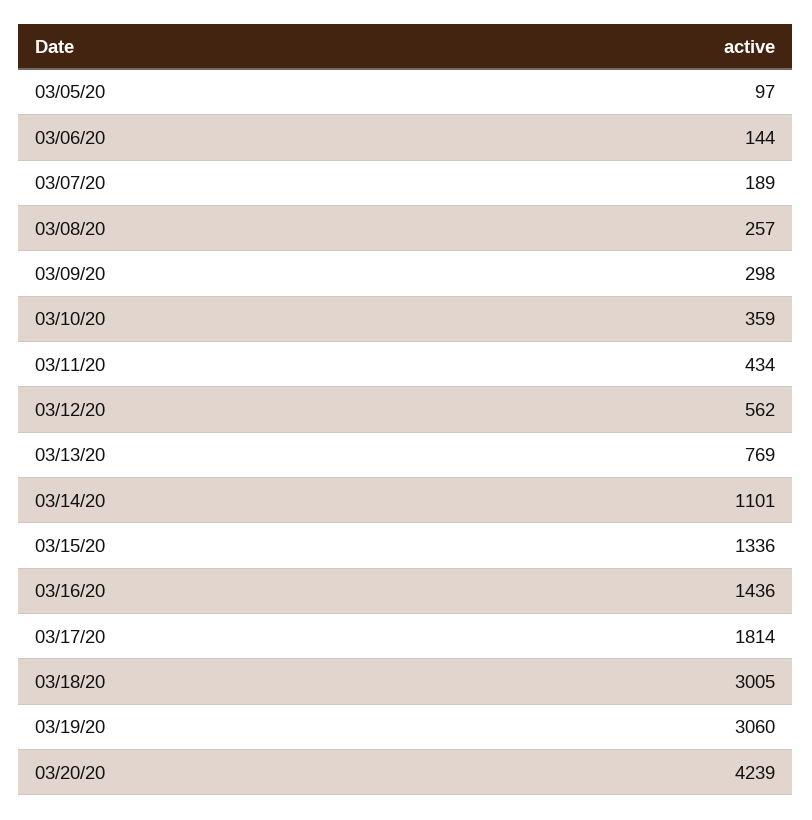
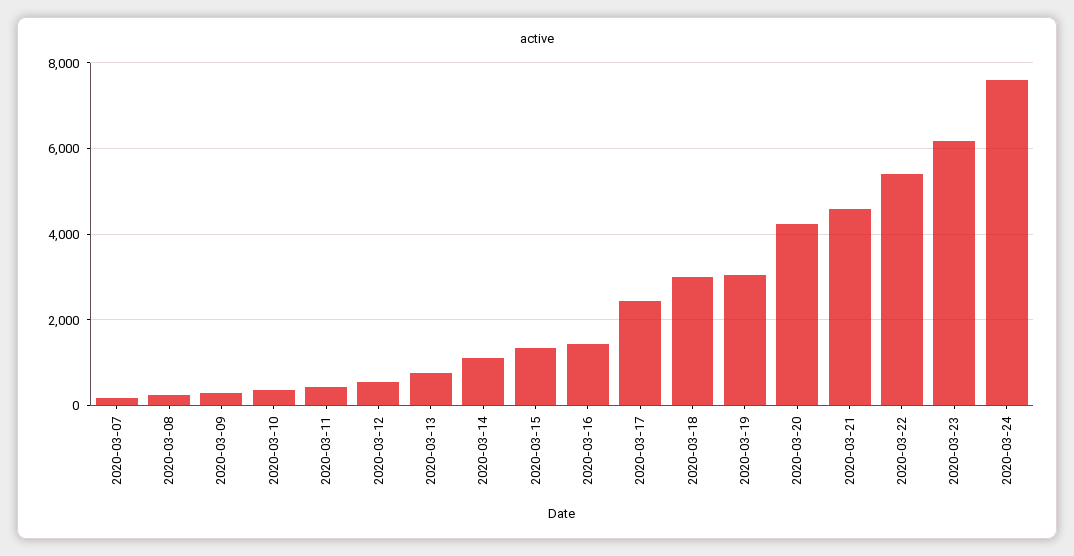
03/05/20: 97 -> none
03/06/20: 144 -> none
03/17/20: 1814 -> 2400
2020-03-21: none -> 4600
2020-03-22: none -> 5400
2020-03-23: none -> 6200
2020-03-24: none -> 7600

